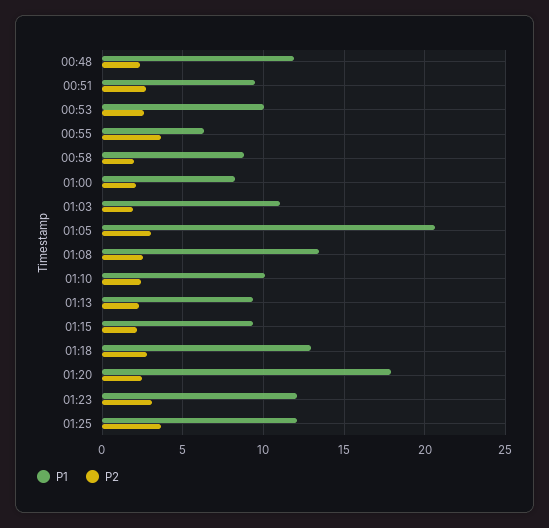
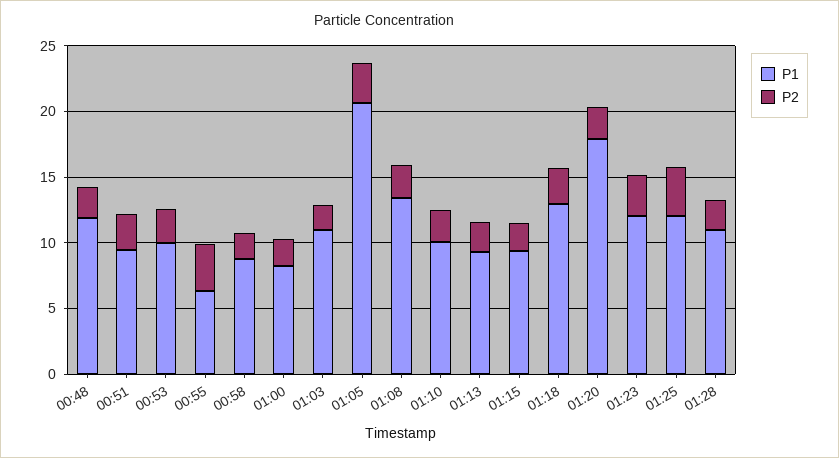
P1, 01:28: none -> 11
P2, 01:28: none -> 2

